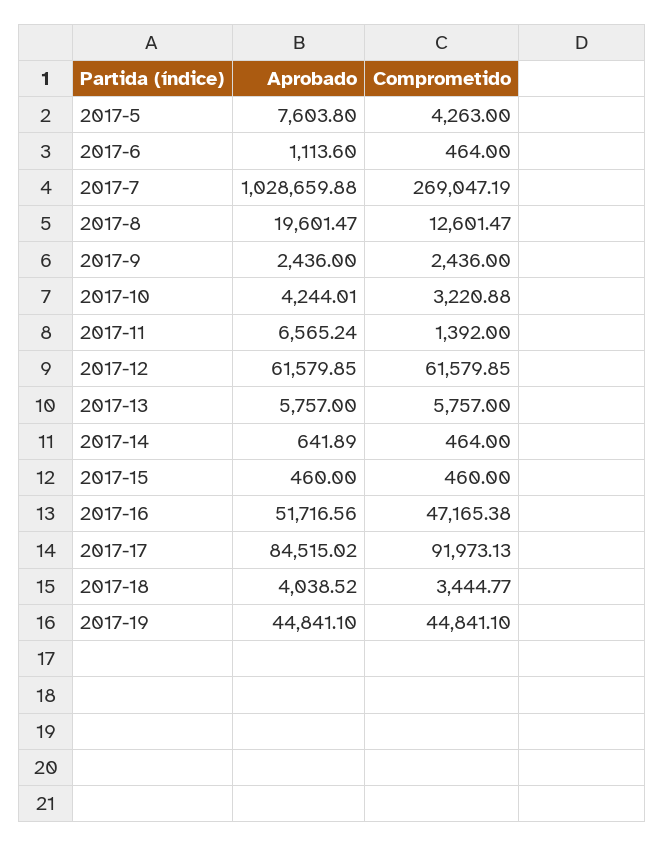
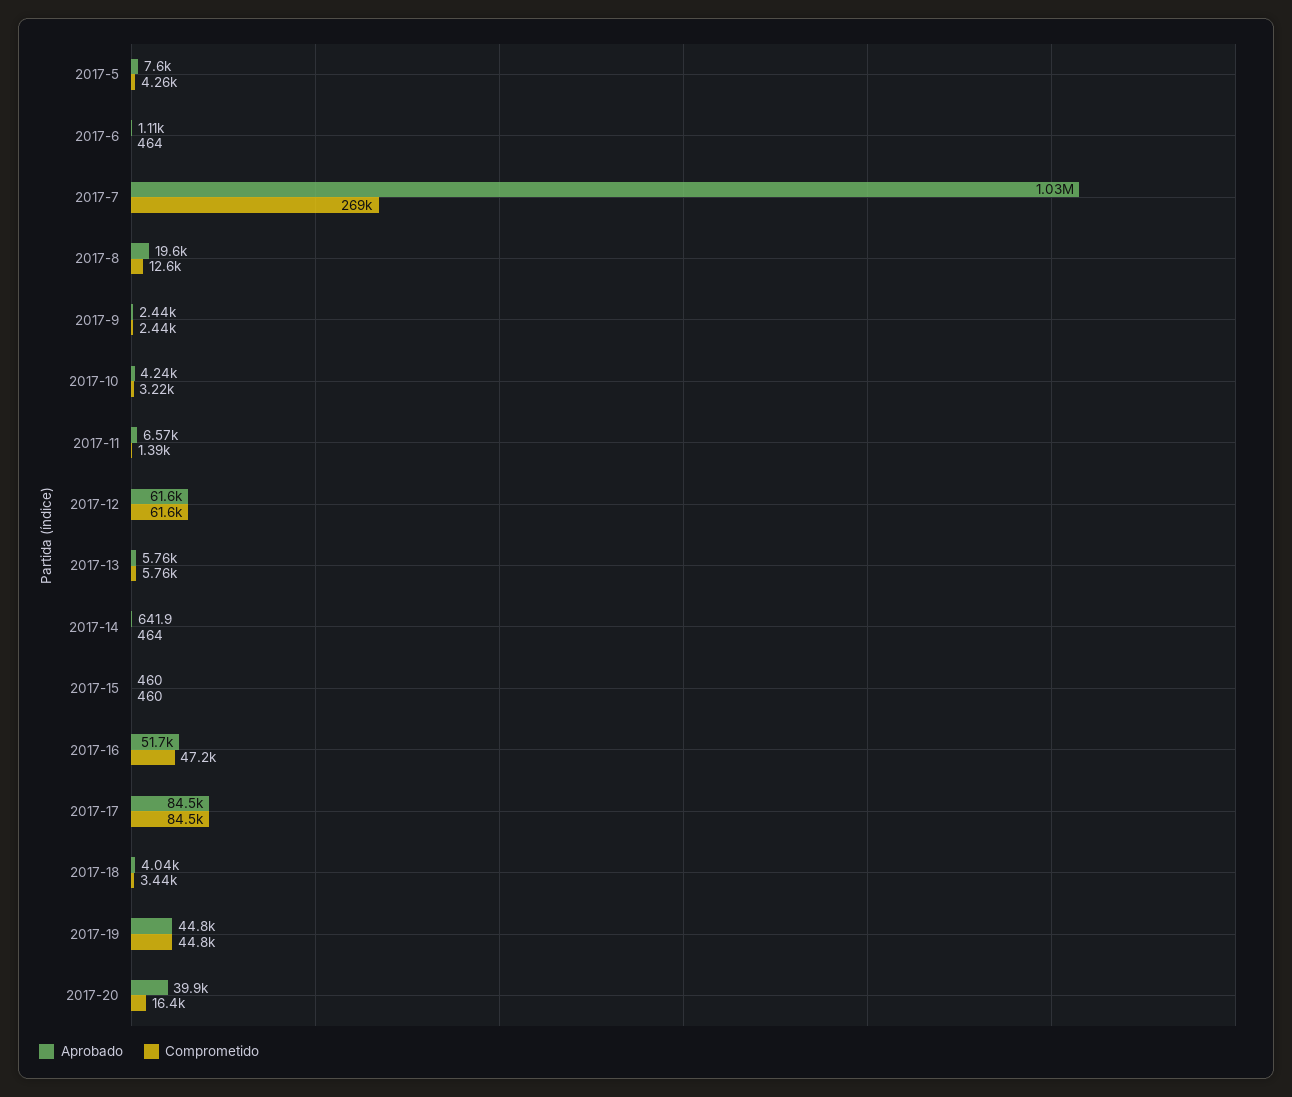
Comprometido, 2017-17: 91973.13 -> 84500
Aprobado, 2017-20: none -> 39900
Comprometido, 2017-20: none -> 16400

